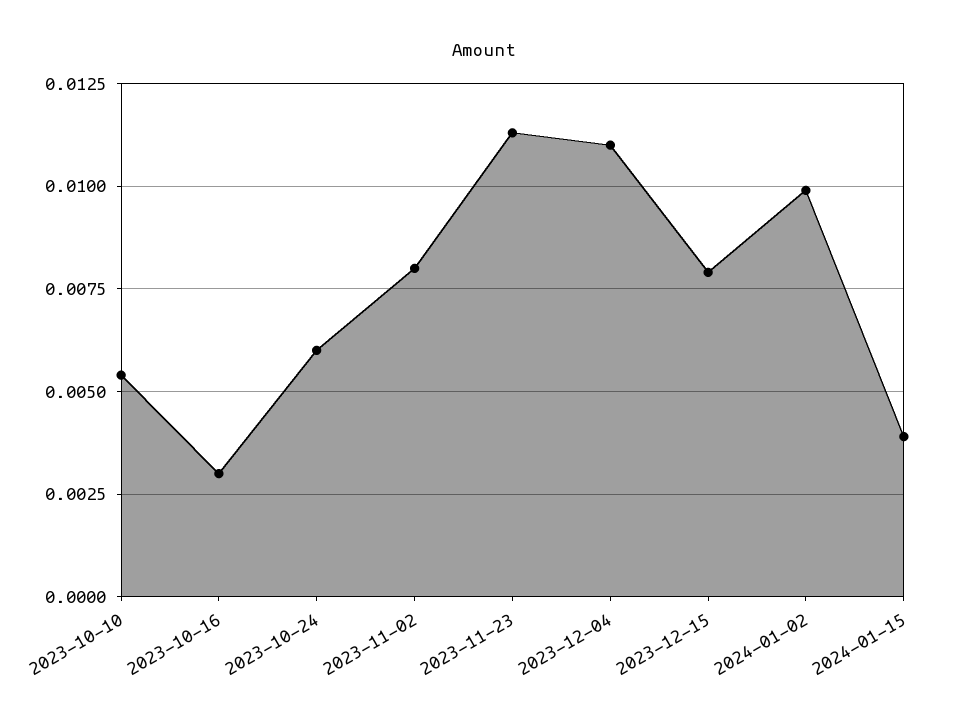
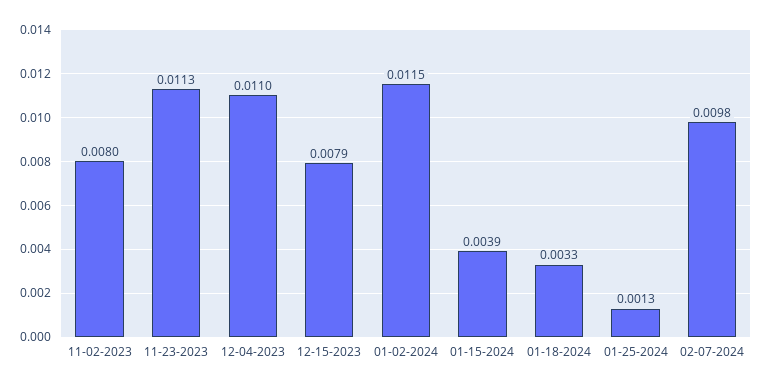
2023-10-10: 0.0055 -> none
2023-10-16: 0.003 -> none
2023-10-24: 0.006 -> none
2024-01-02: 0.01 -> 0.0115
01-18-2024: none -> 0.0033
01-25-2024: none -> 0.0013
02-07-2024: none -> 0.0098

